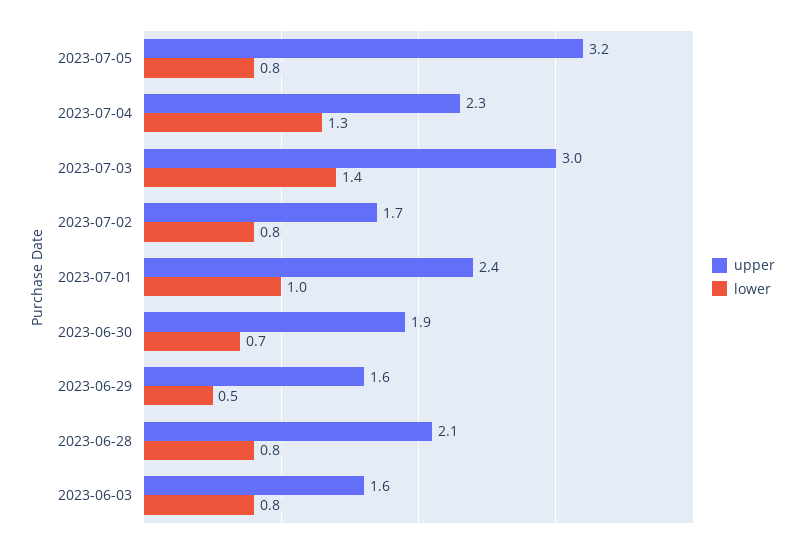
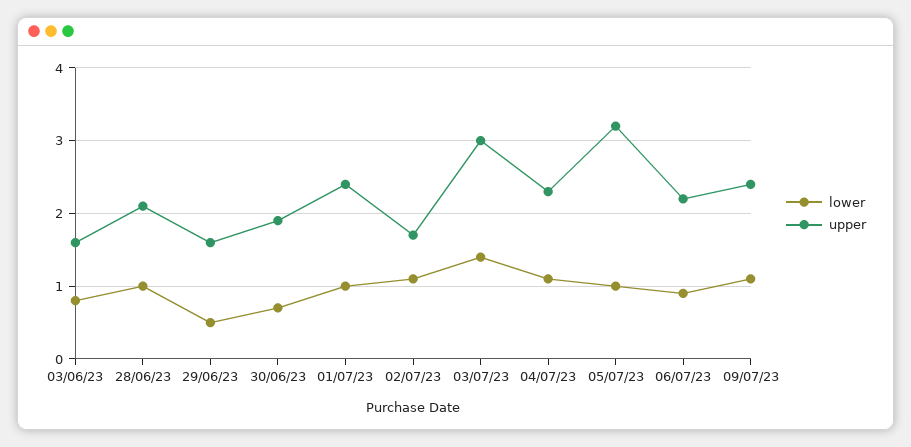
lower, 2023-07-05: 0.8 -> 1
lower, 2023-07-04: 1.3 -> 1.1
lower, 2023-07-02: 0.8 -> 1.1
lower, 2023-06-28: 0.8 -> 1
lower, 06/07/23: none -> 0.9
upper, 06/07/23: none -> 2.2
lower, 09/07/23: none -> 1.1
upper, 09/07/23: none -> 2.4

